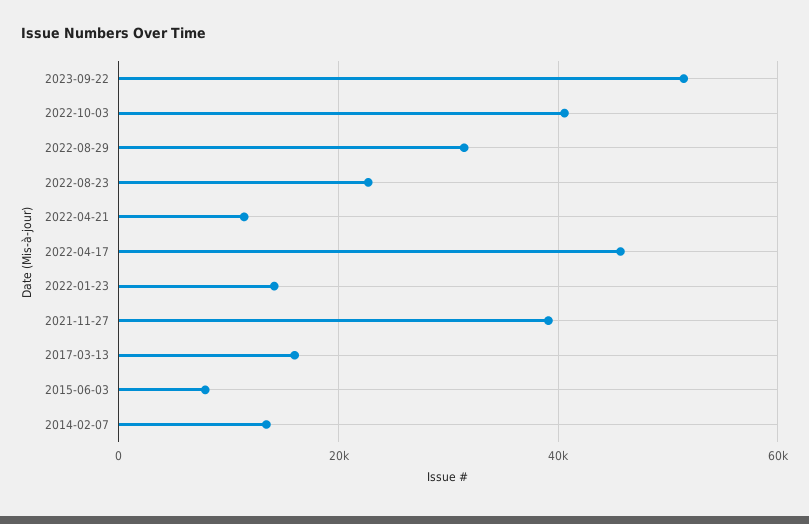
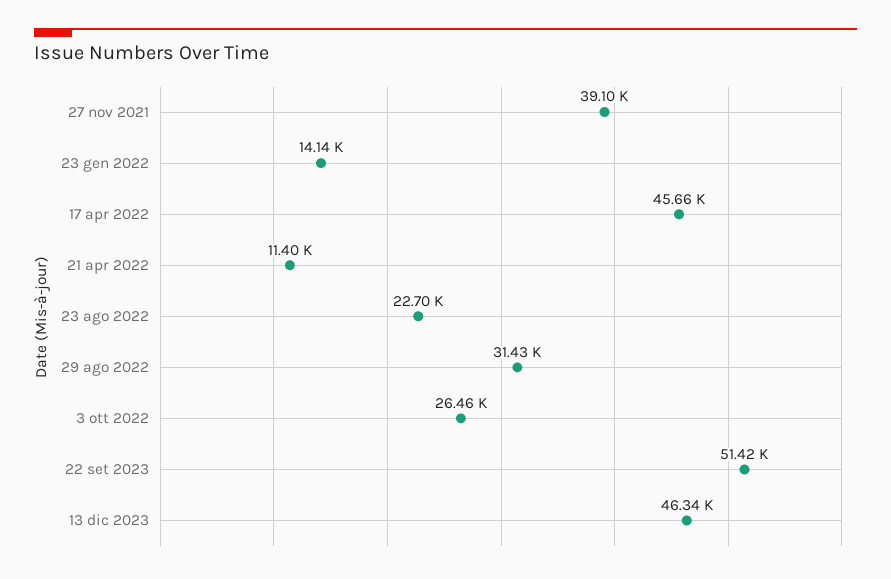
2022-10-03: 40000 -> 26460
2017-03-13: 16000 -> none
2015-06-03: 8000 -> none
2014-02-07: 14000 -> none
13 dic 2023: none -> 46340

